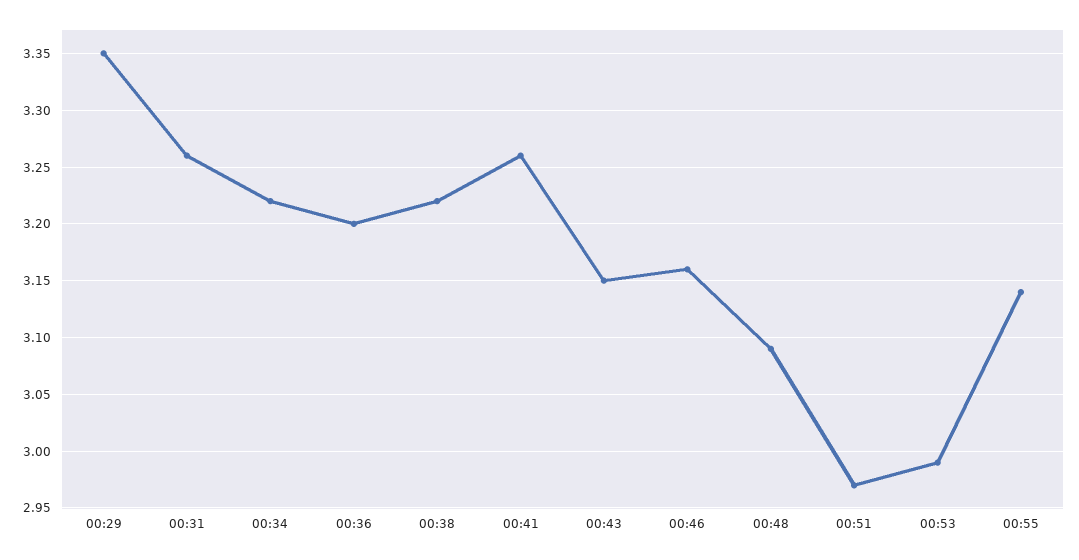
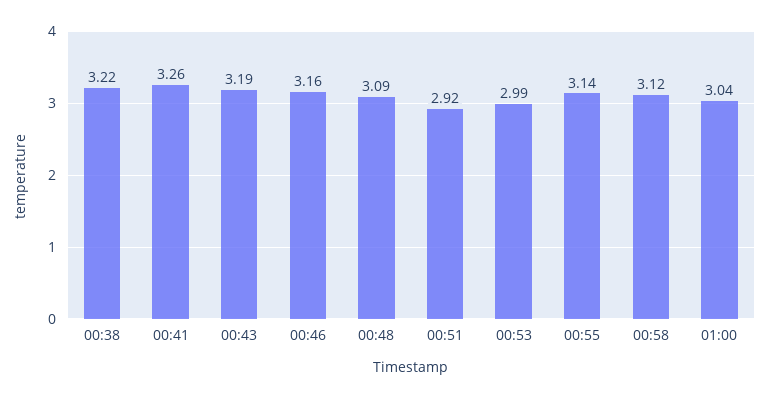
00:29: 3.35 -> none
00:31: 3.26 -> none
00:34: 3.22 -> none
00:36: 3.2 -> none
00:43: 3.15 -> 3.19
00:51: 2.97 -> 2.92
00:58: none -> 3.12
01:00: none -> 3.04

